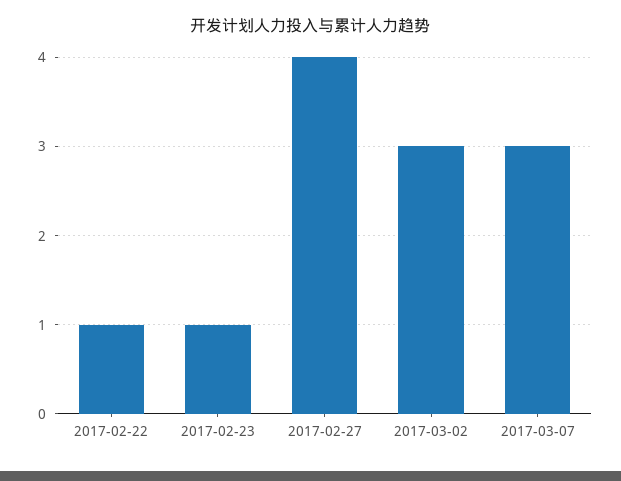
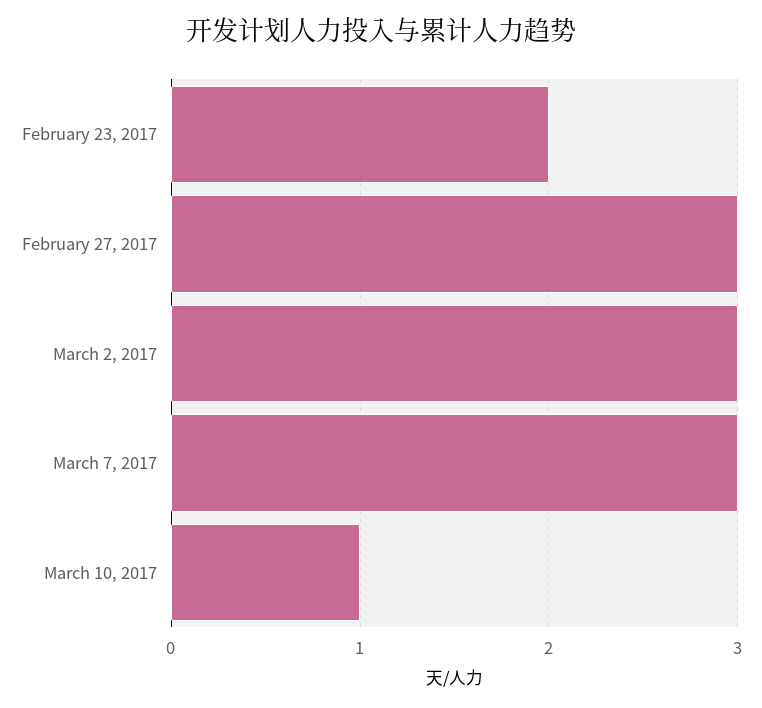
2017-02-22: 1 -> none
2017-02-23: 1 -> 2
2017-02-27: 4 -> 3
March 10, 2017: none -> 1

